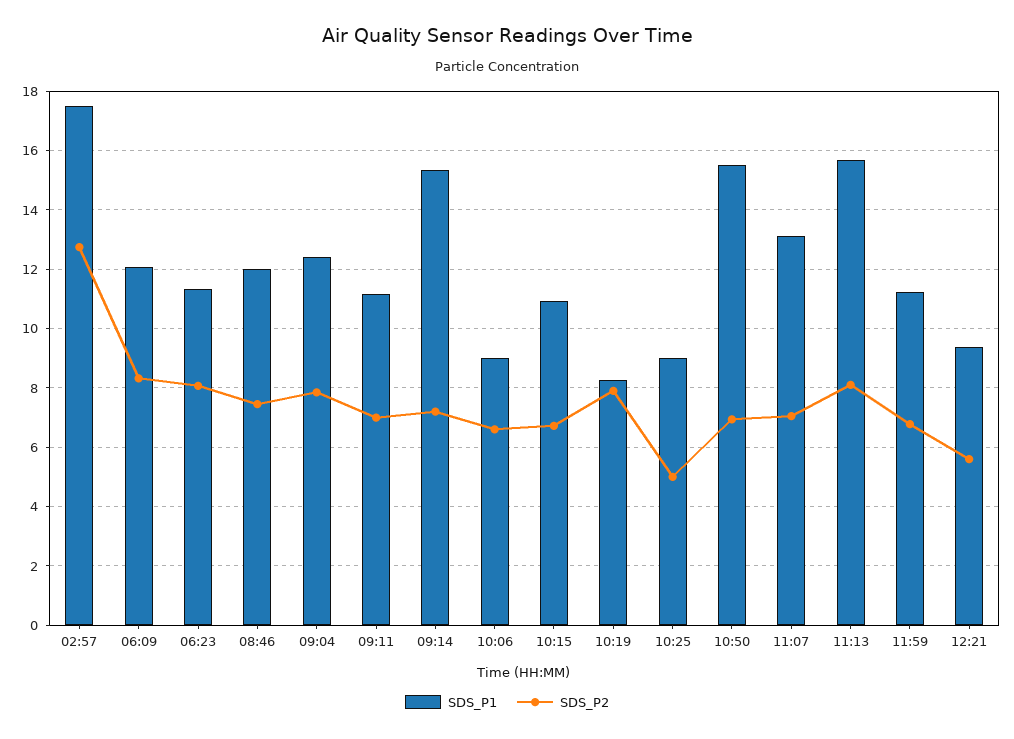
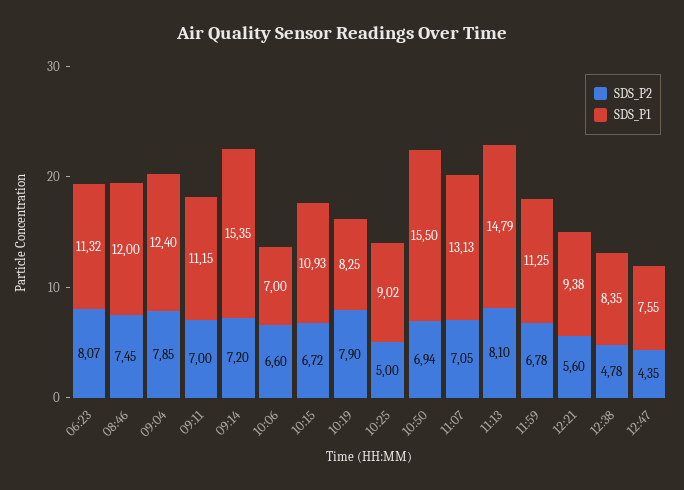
SDS_P1, 02:57: 17.5 -> none
SDS_P2, 02:57: 12.75 -> none
SDS_P1, 06:09: 12 -> none
SDS_P2, 06:09: 8.25 -> none
SDS_P1, 10:06: 9 -> 7
SDS_P1, 11:13: 15.75 -> 14.79
SDS_P2, 12:38: none -> 4.78
SDS_P1, 12:38: none -> 8.35
SDS_P2, 12:47: none -> 4.35
SDS_P1, 12:47: none -> 7.55

